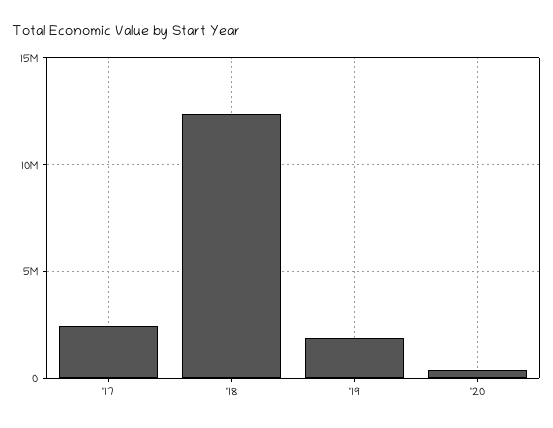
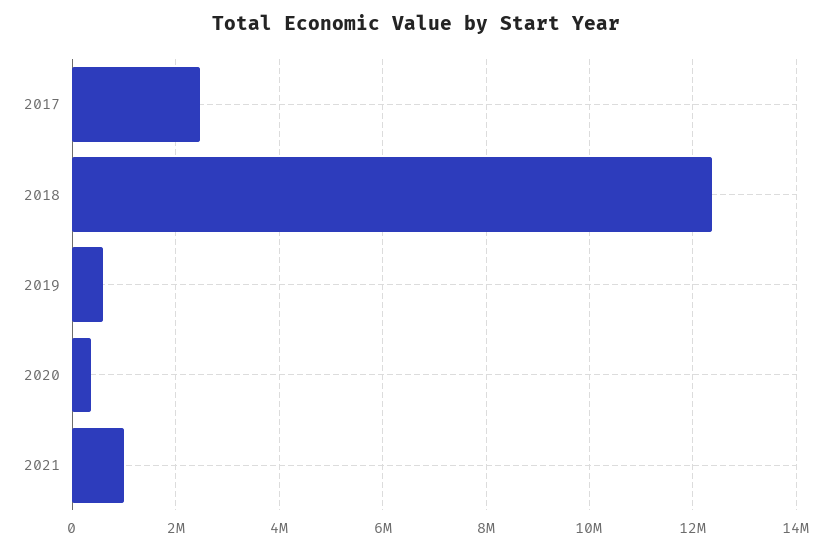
'19: 2000000 -> 600000
2021: none -> 1000000

